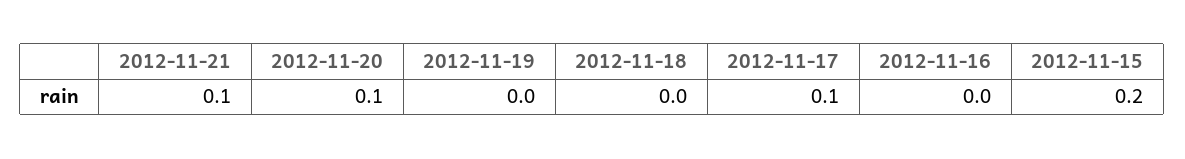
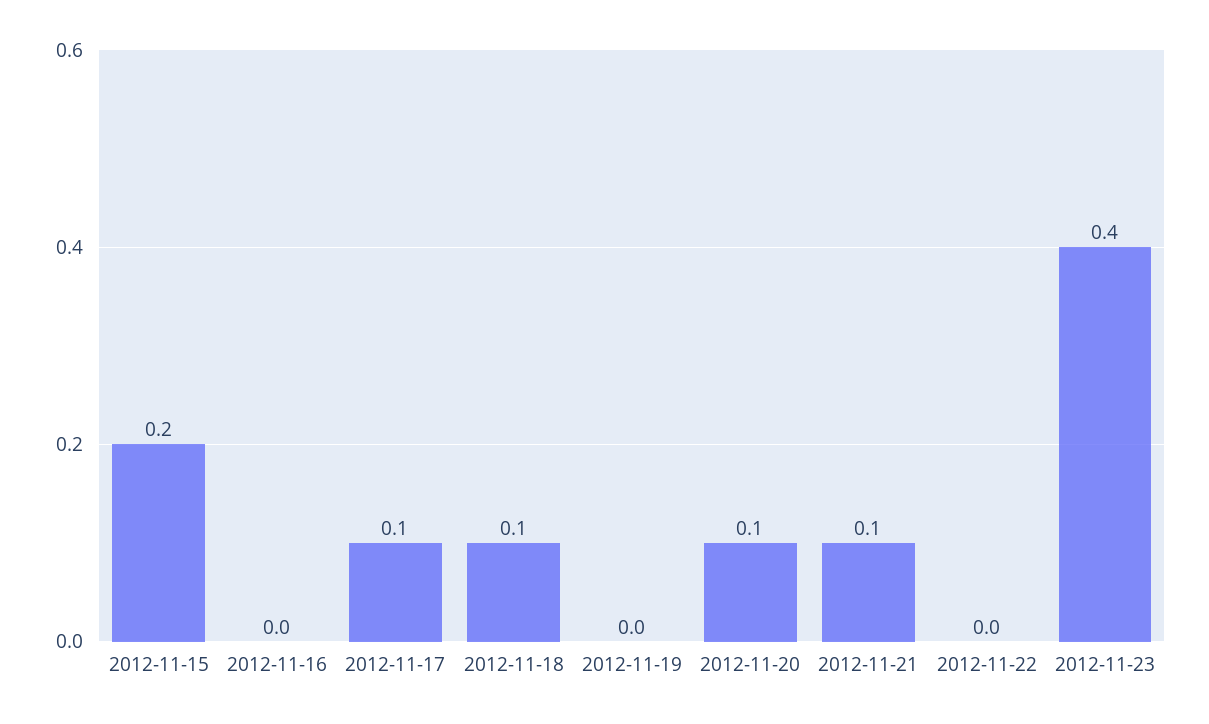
2012-11-18: 0 -> 0.1
2012-11-22: none -> 0
2012-11-23: none -> 0.4

